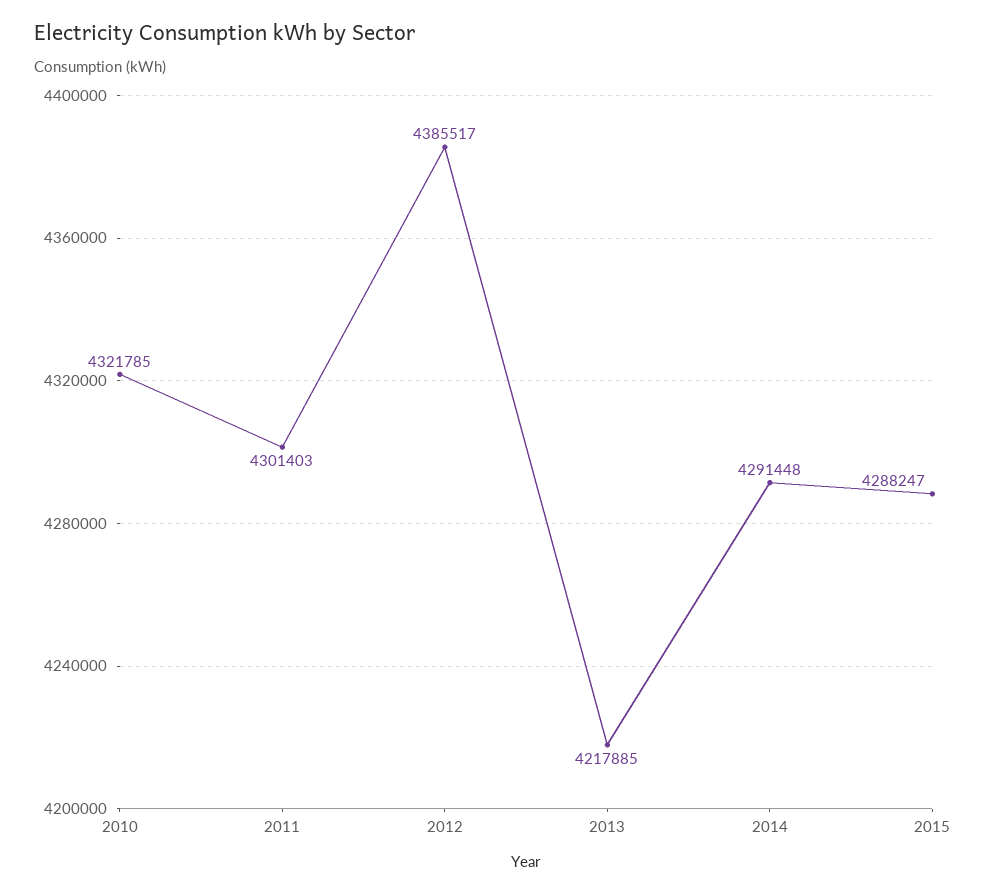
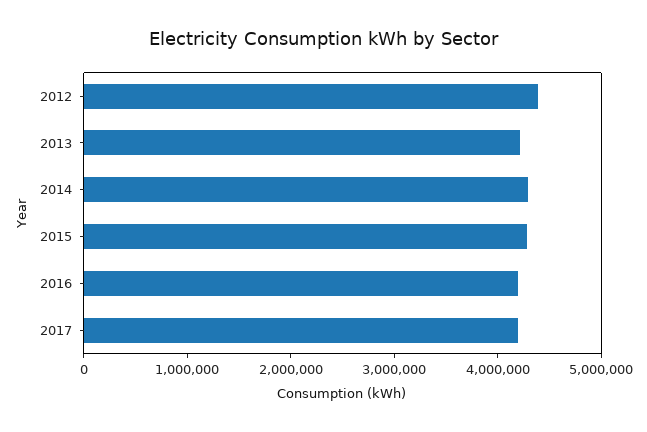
2010: 4321785 -> none
2011: 4301403 -> none
2016: none -> 4200000
2017: none -> 4200000

